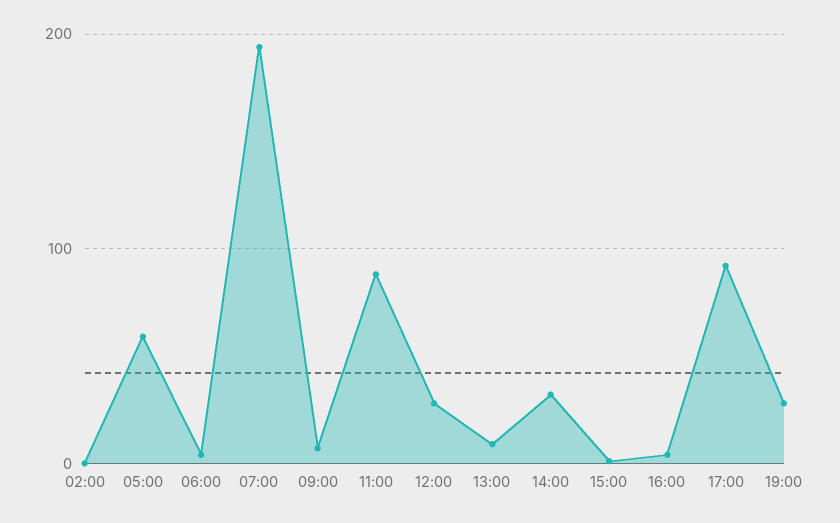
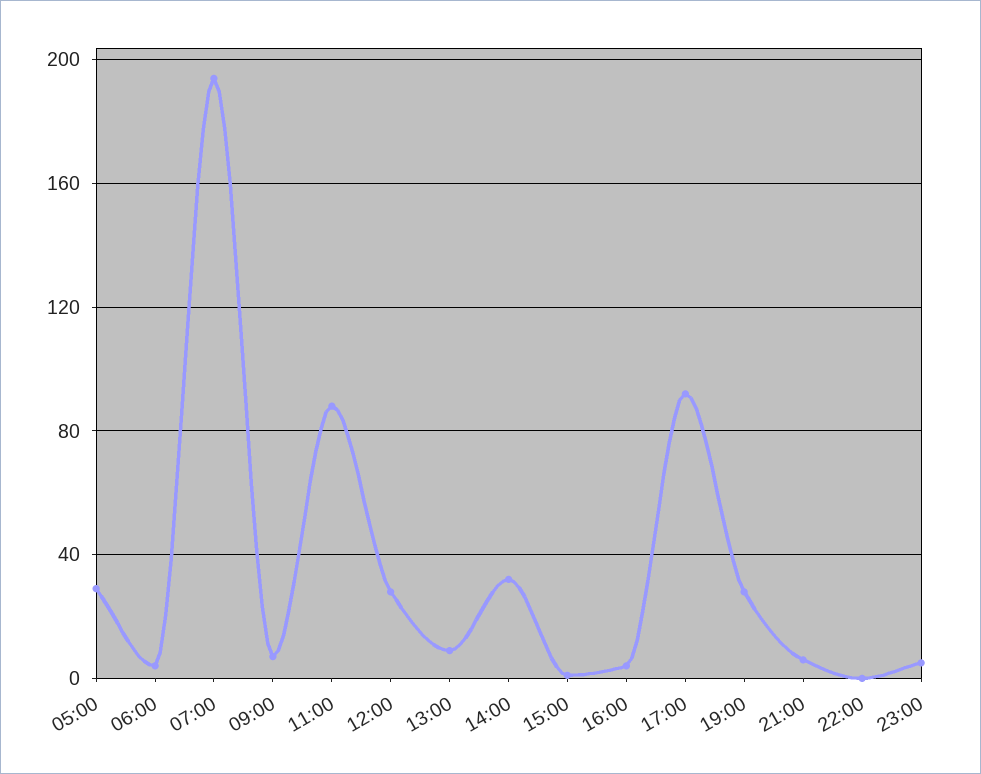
02:00: 0 -> none
05:00: 60 -> 30
21:00: none -> 5
22:00: none -> 0
23:00: none -> 5

